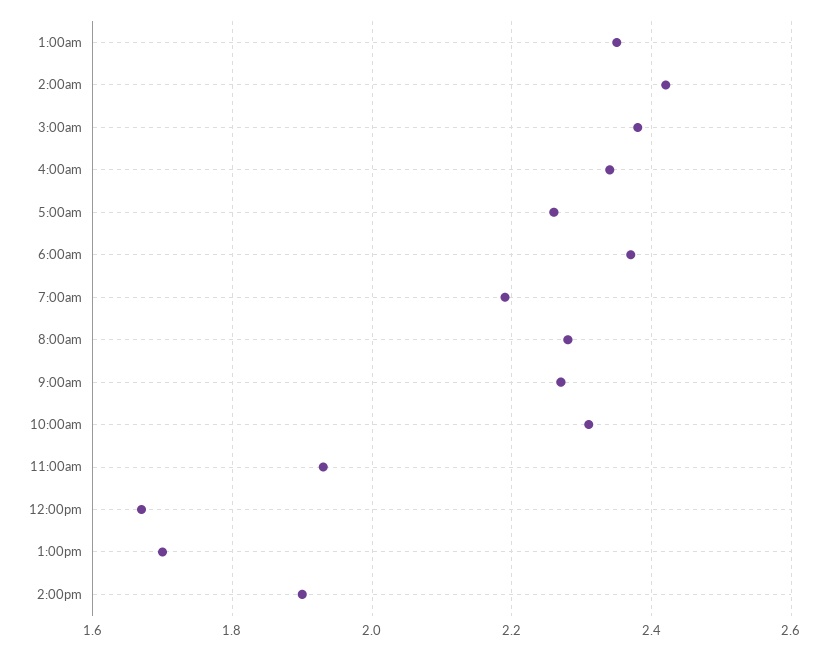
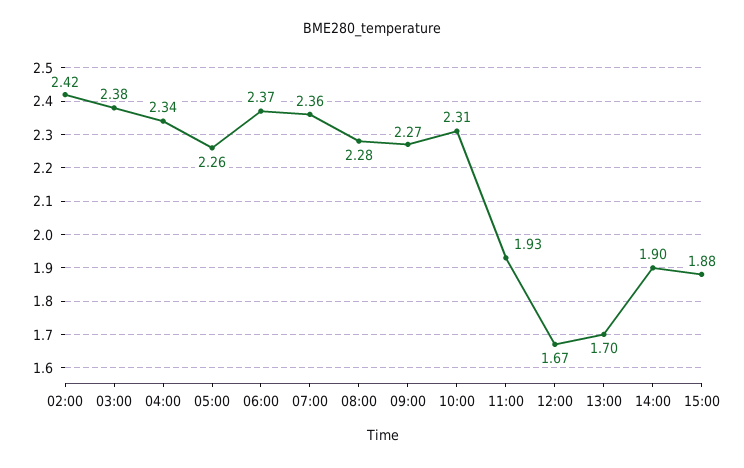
1:00am: 2.35 -> none
7:00am: 2.2 -> 2.36
15:00: none -> 1.88

